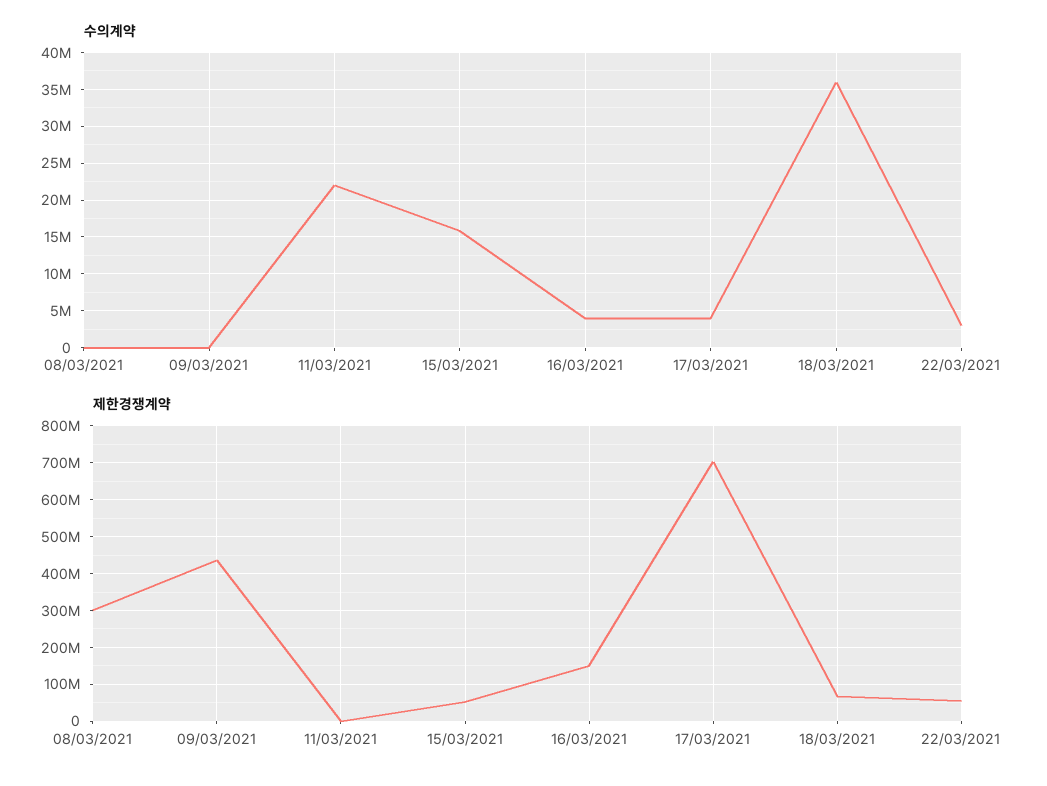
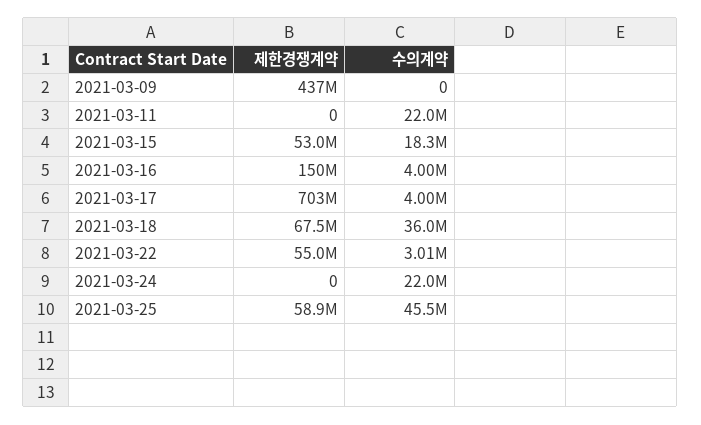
수의계약, 08/03/2021: 0 -> none
수의계약, 15/03/2021: 16000000 -> 18300000
제한경쟁계약, 08/03/2021: 300000000 -> none
제한경쟁계약, 2021-03-24: none -> 0
수의계약, 2021-03-24: none -> 22000000
제한경쟁계약, 2021-03-25: none -> 58900000
수의계약, 2021-03-25: none -> 45500000

